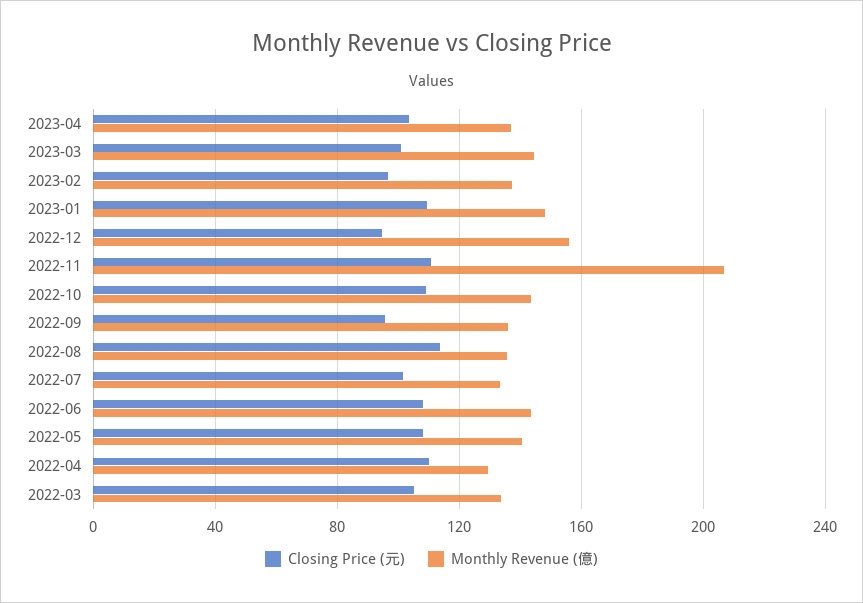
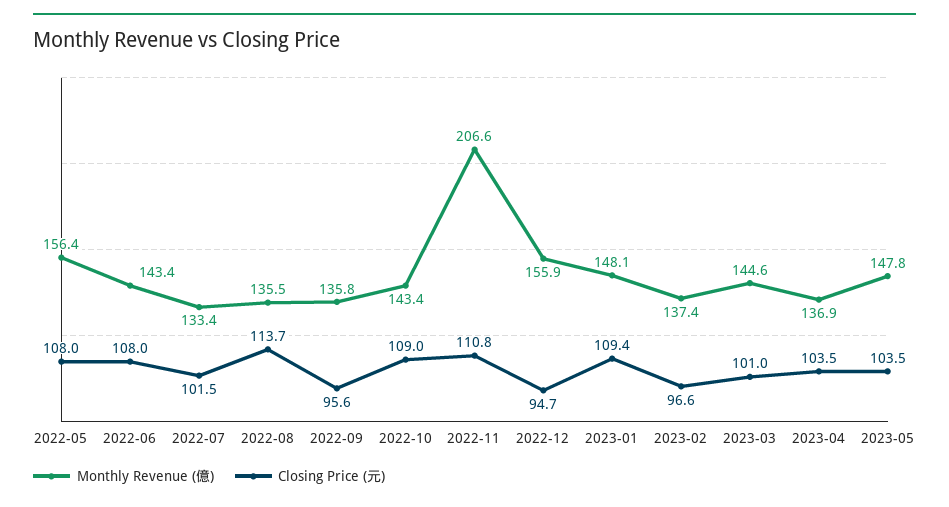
Monthly Revenue (億), 2022-05: 140 -> 156.4
Closing Price (元), 2022-04: 110 -> none
Monthly Revenue (億), 2022-04: 130 -> none
Closing Price (元), 2022-03: 105 -> none
Monthly Revenue (億), 2022-03: 135 -> none
Monthly Revenue (億), 2023-05: none -> 147.8
Closing Price (元), 2023-05: none -> 103.5

